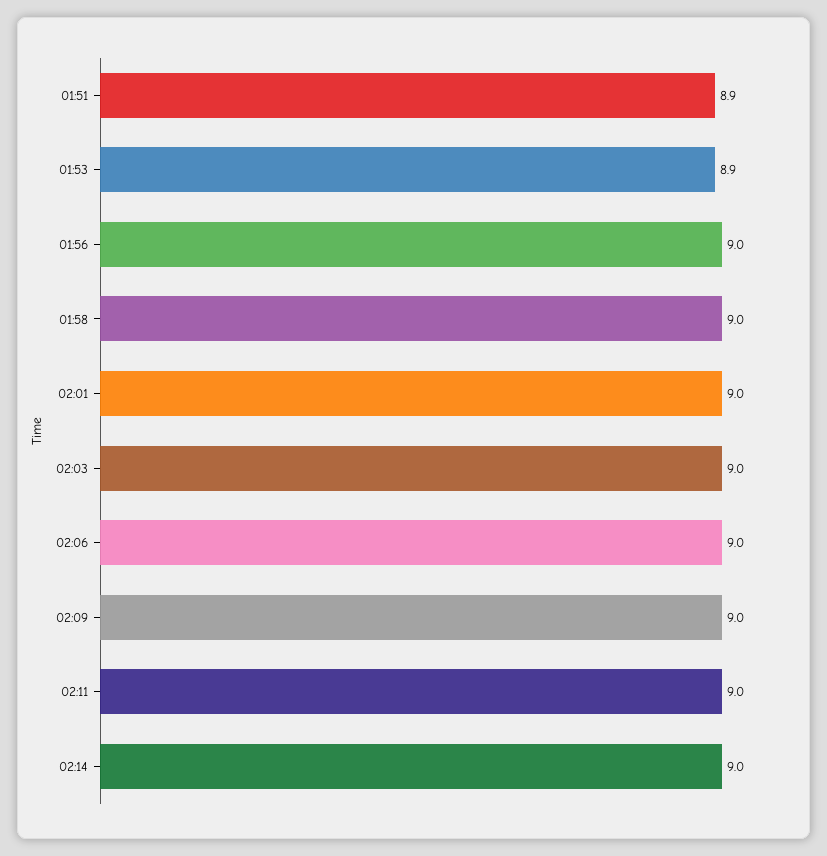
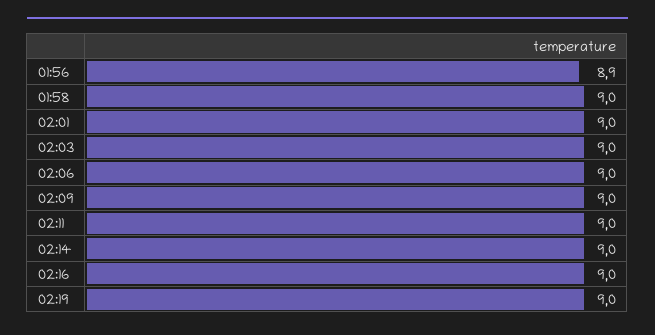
01:51: 8.9 -> none
01:53: 8.9 -> none
01:56: 9 -> 8.9
02:16: none -> 9
02:19: none -> 9

